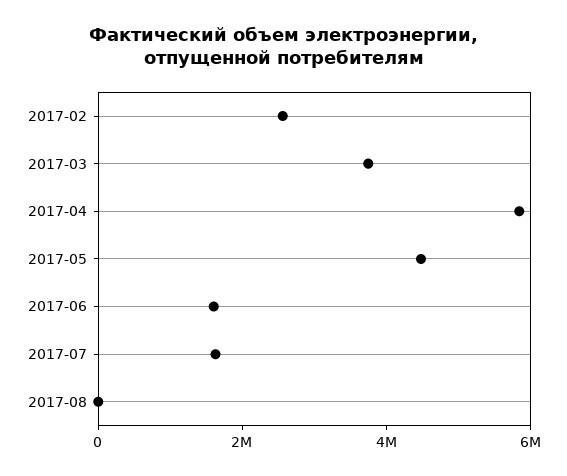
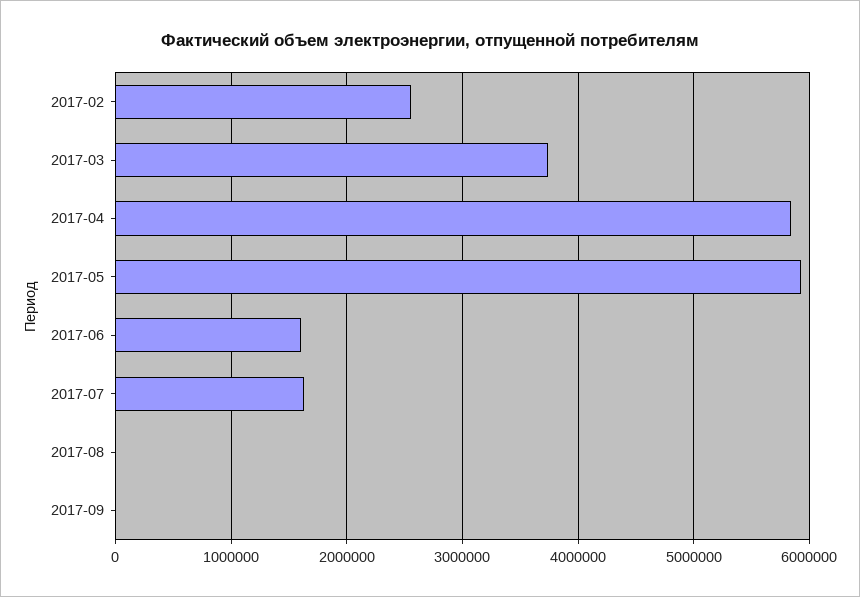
2017-05: 4500000 -> 5900000
2017-09: none -> 0

